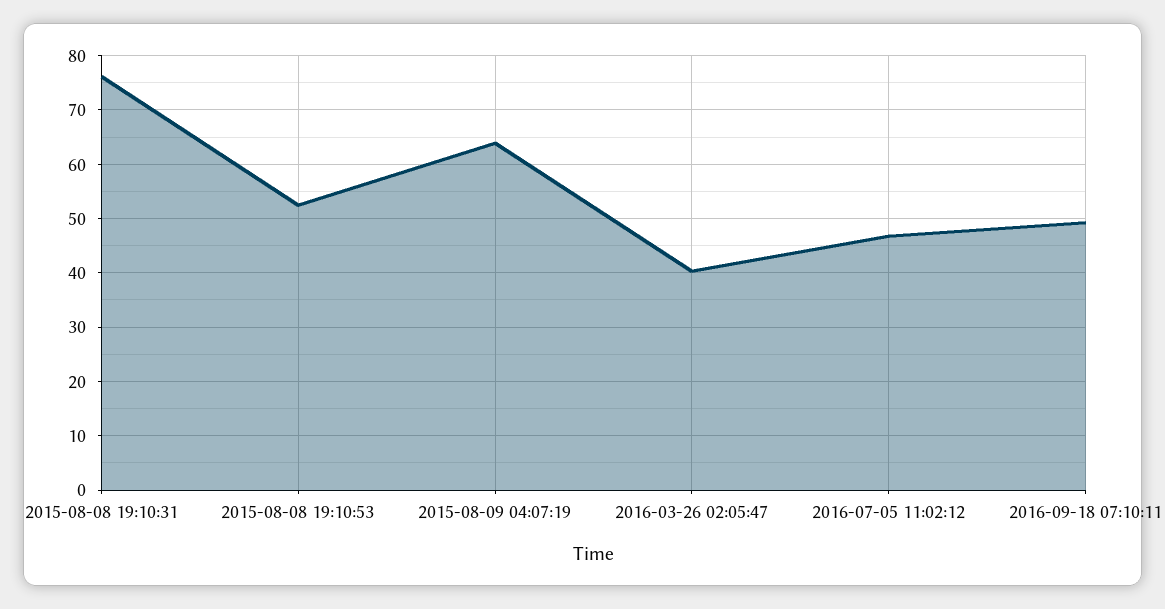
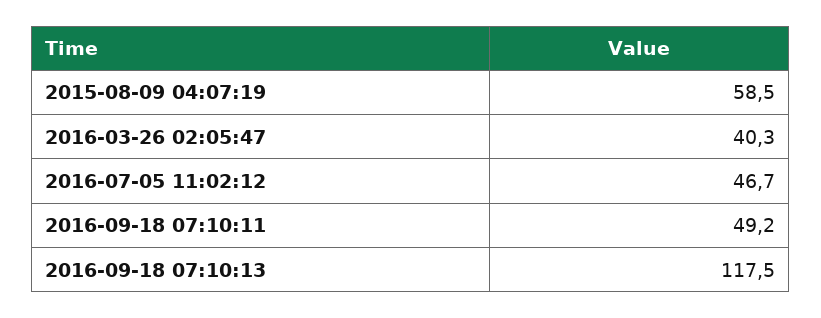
2015-08-08 19:10:31: 76 -> none
2015-08-08 19:10:53: 52 -> none
2015-08-09 04:07:19: 64 -> 58.5
2016-09-18 07:10:13: none -> 117.5

